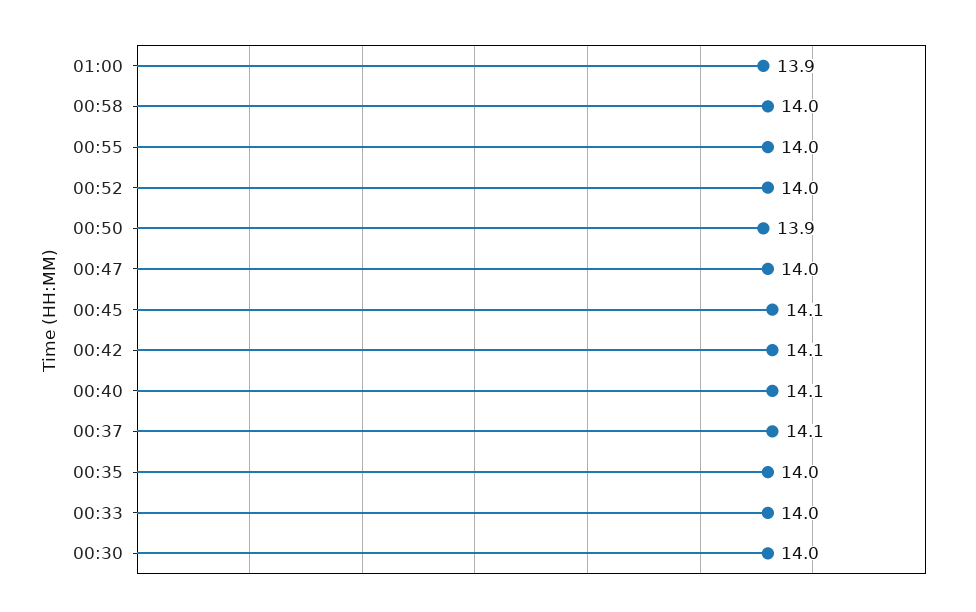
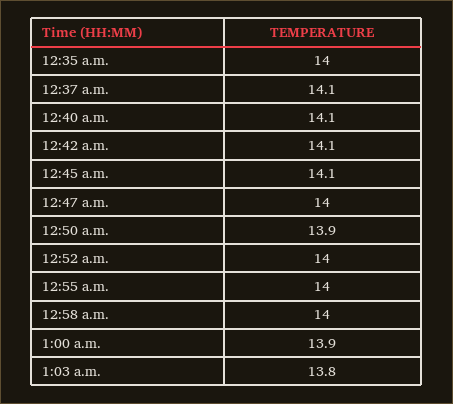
00:33: 14 -> none
00:30: 14 -> none
1:03 a.m.: none -> 13.8

